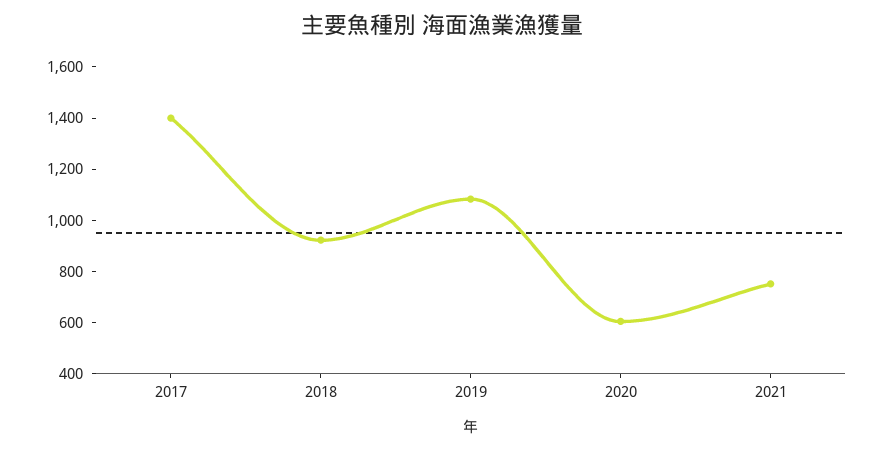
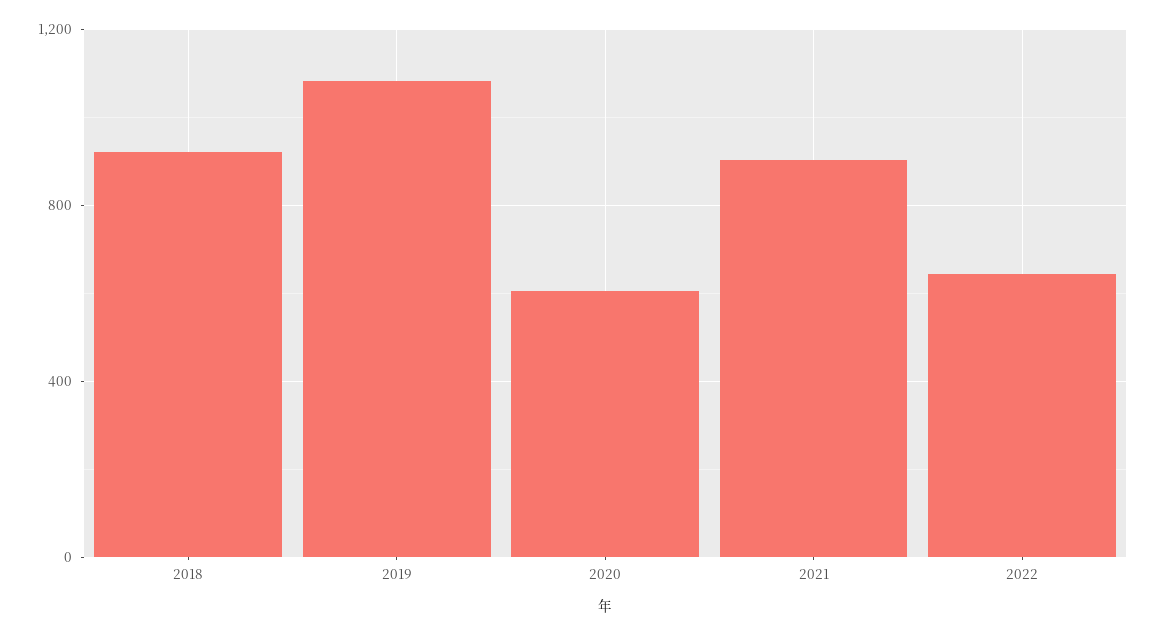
2017: 1400 -> none
2021: 750 -> 900
2022: none -> 650

